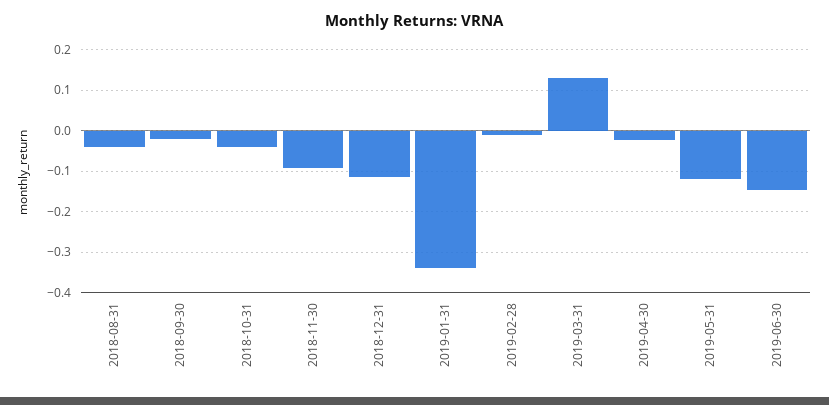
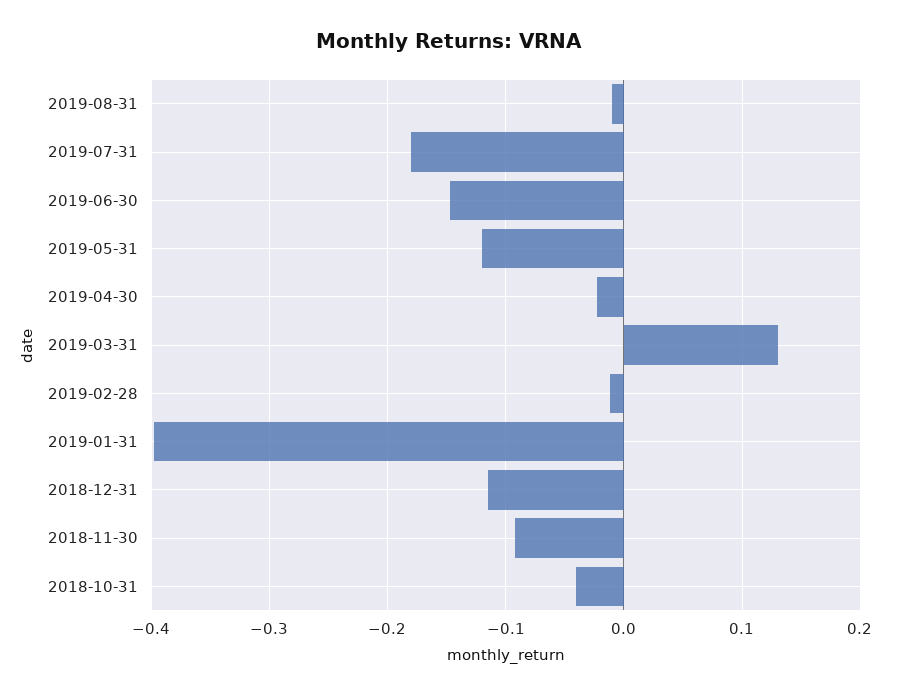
2018-08-31: -0.04 -> none
2018-09-30: -0.02 -> none
2019-01-31: -0.34 -> -0.4
2019-08-31: none -> -0.01
2019-07-31: none -> -0.18

